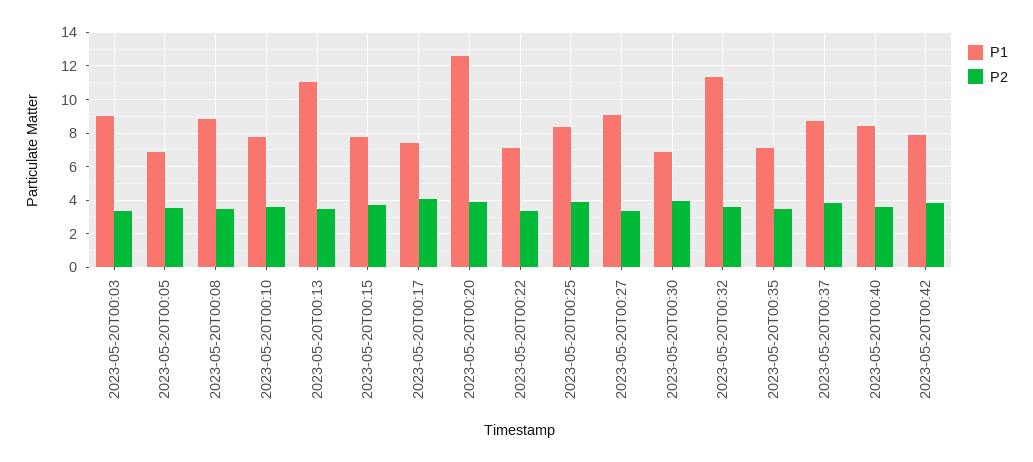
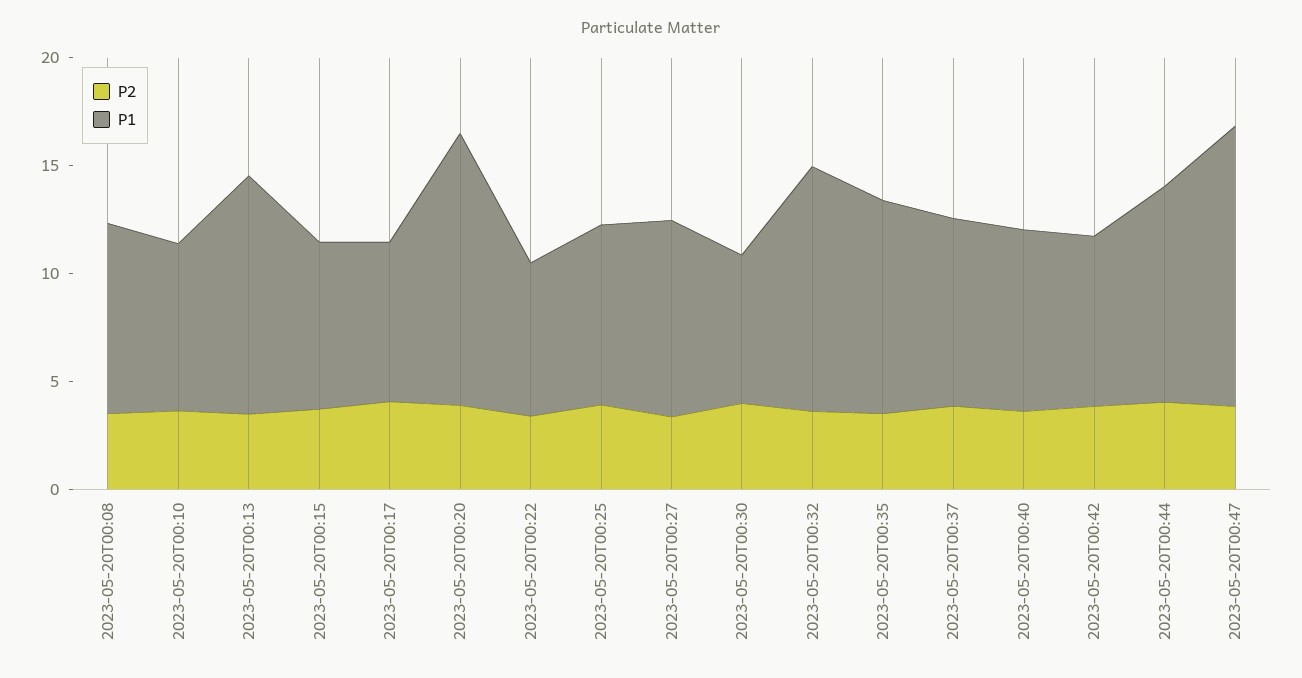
P1, 2023-05-20T00:03: 9 -> none
P2, 2023-05-20T00:03: 3.5 -> none
P1, 2023-05-20T00:05: 7 -> none
P2, 2023-05-20T00:05: 3.5 -> none
P1, 2023-05-20T00:35: 7 -> 10
P2, 2023-05-20T00:44: none -> 4
P1, 2023-05-20T00:44: none -> 10
P2, 2023-05-20T00:47: none -> 4
P1, 2023-05-20T00:47: none -> 13

